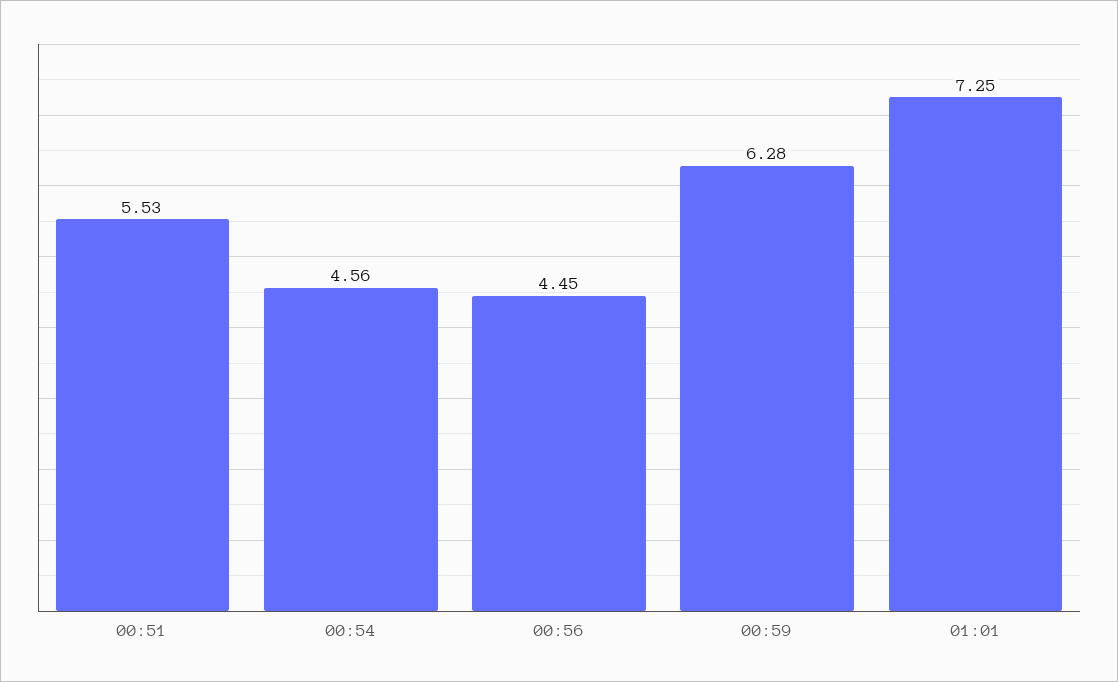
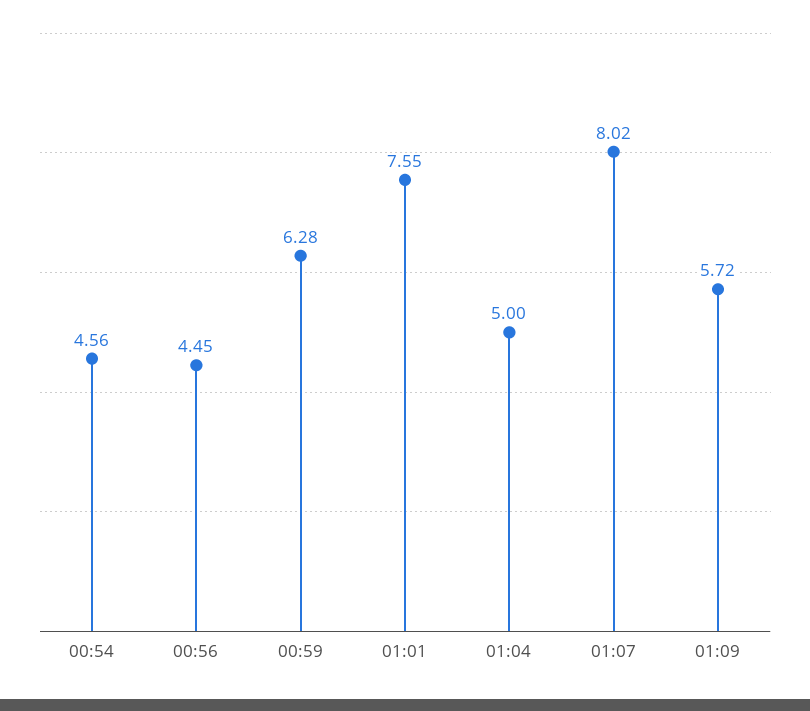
00:51: 5.53 -> none
01:01: 7.25 -> 7.55
01:04: none -> 5
01:07: none -> 8.02
01:09: none -> 5.72

